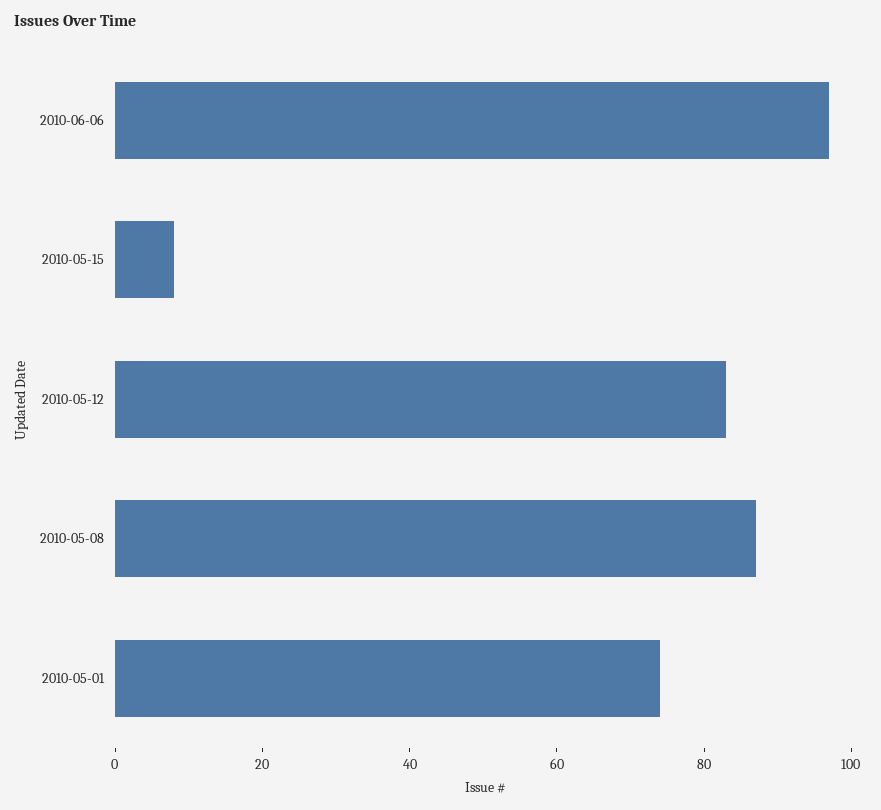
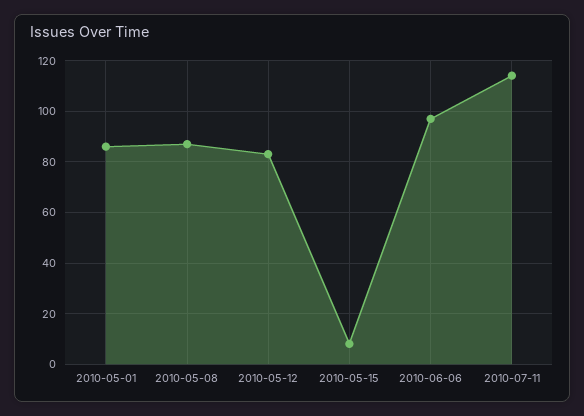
2010-05-01: 75 -> 85
2010-07-11: none -> 115

